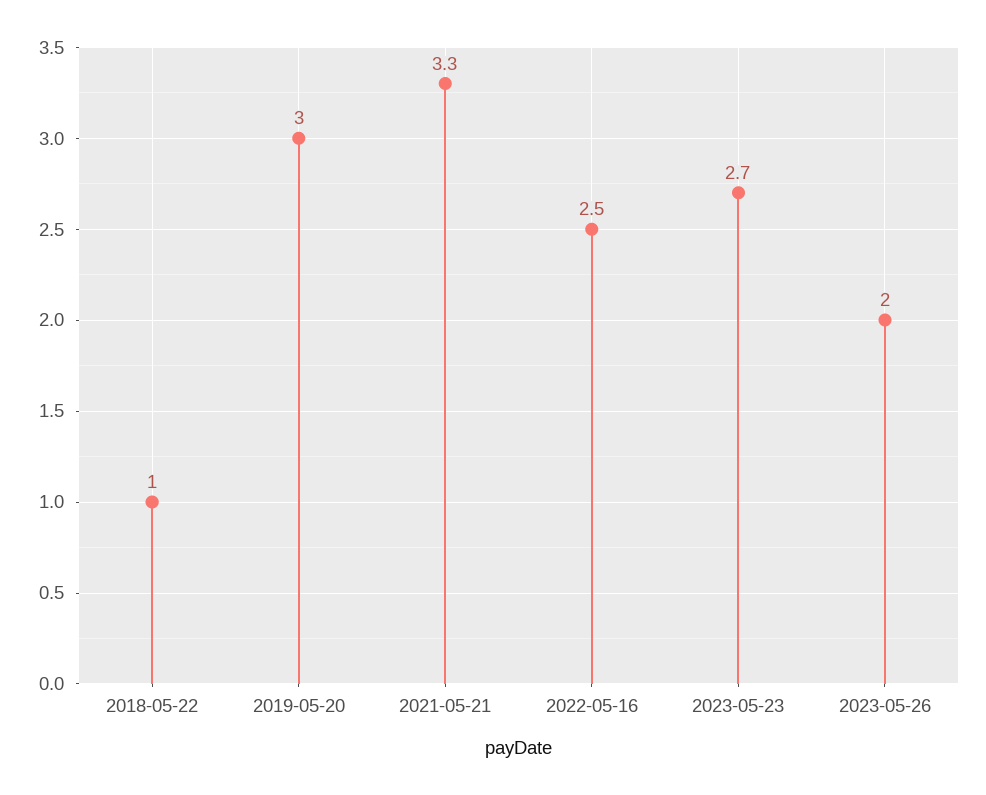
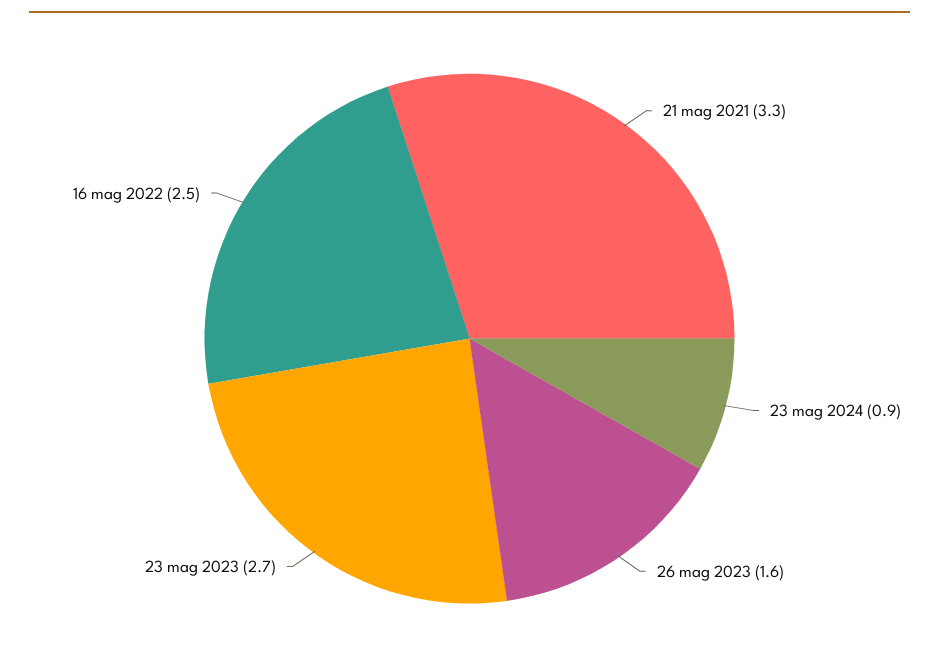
2018-05-22: 1 -> none
2019-05-20: 3 -> none
2023-05-26: 2 -> 1.6
23 mag 2024: none -> 0.9

